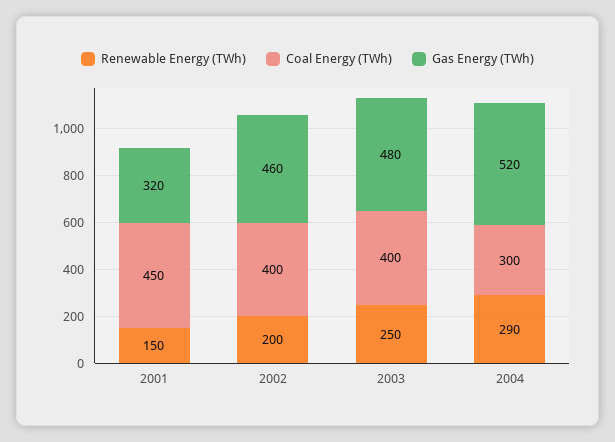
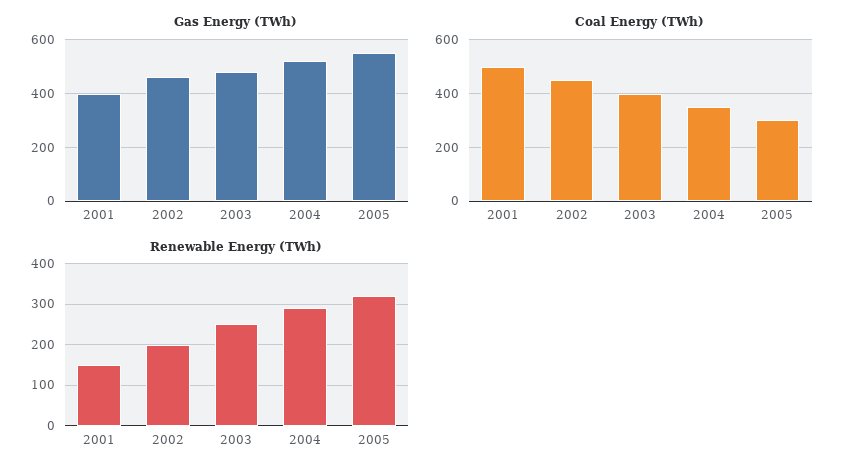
Coal Energy (TWh), 2001: 450 -> 500
Gas Energy (TWh), 2001: 320 -> 400
Coal Energy (TWh), 2002: 400 -> 450
Coal Energy (TWh), 2004: 300 -> 350
Gas Energy (TWh), 2005: none -> 550
Coal Energy (TWh), 2005: none -> 300
Renewable Energy (TWh), 2005: none -> 320

